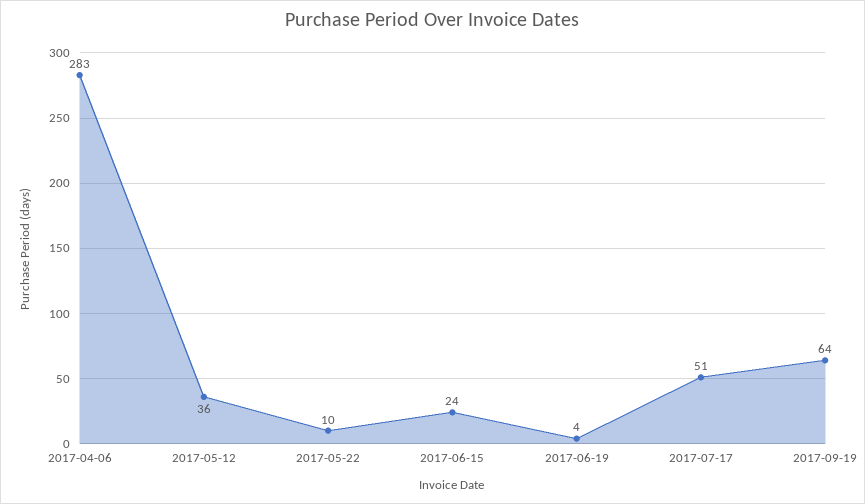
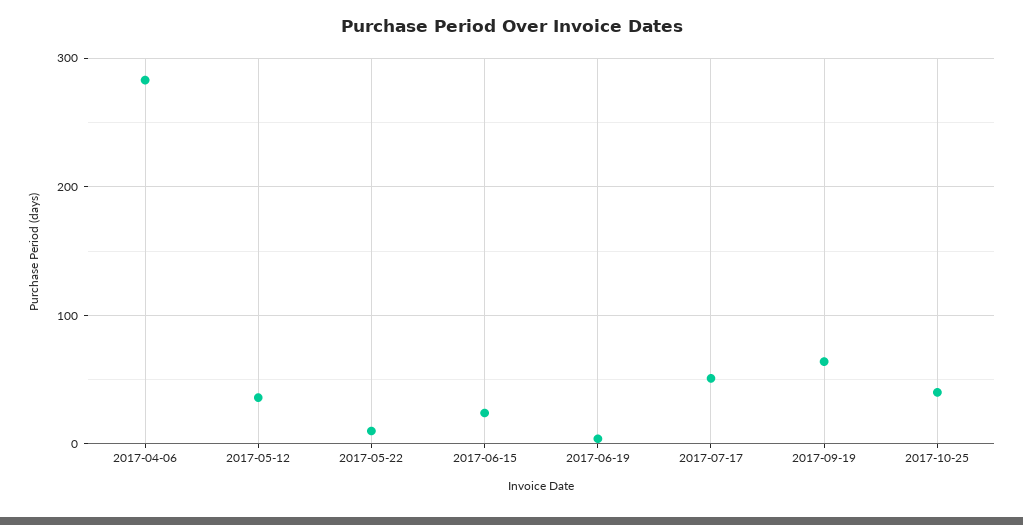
2017-10-25: none -> 40

